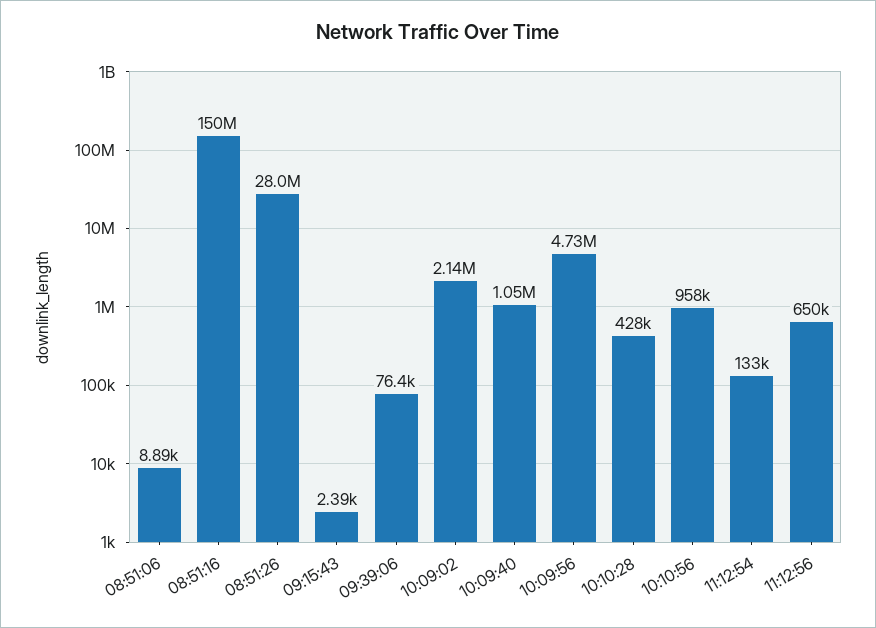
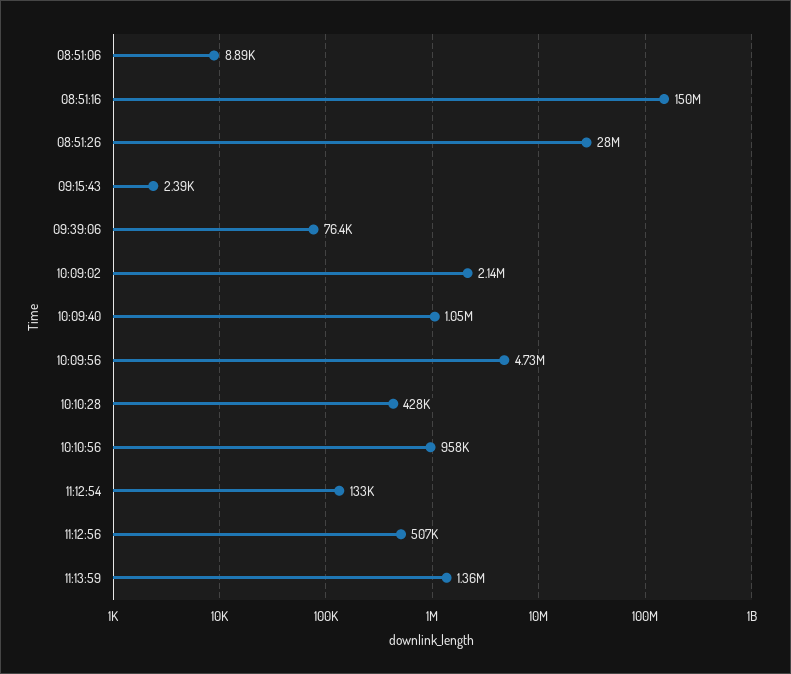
11:12:56: 650000 -> 507000
11:13:59: none -> 1360000

